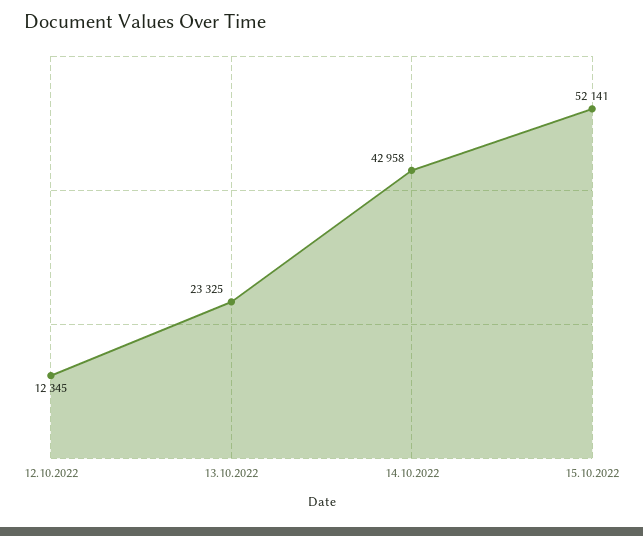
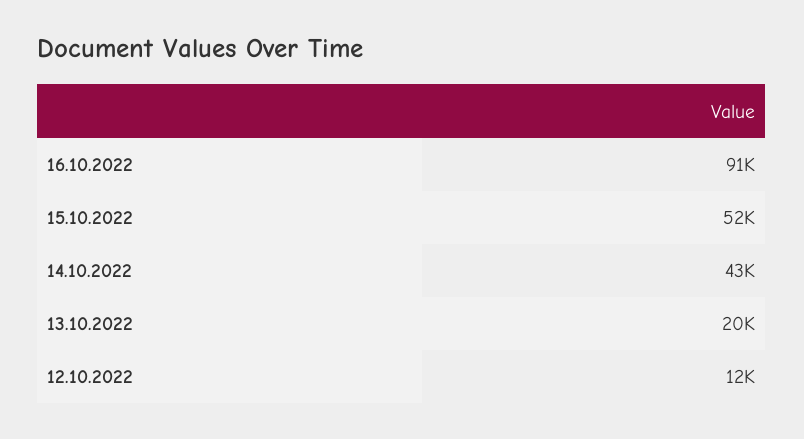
13.10.2022: 23325 -> 20000
16.10.2022: none -> 91000

